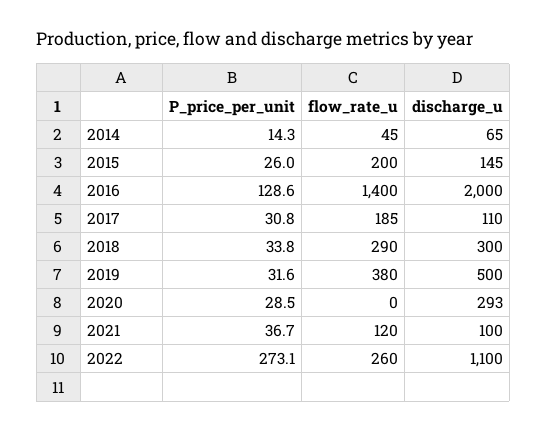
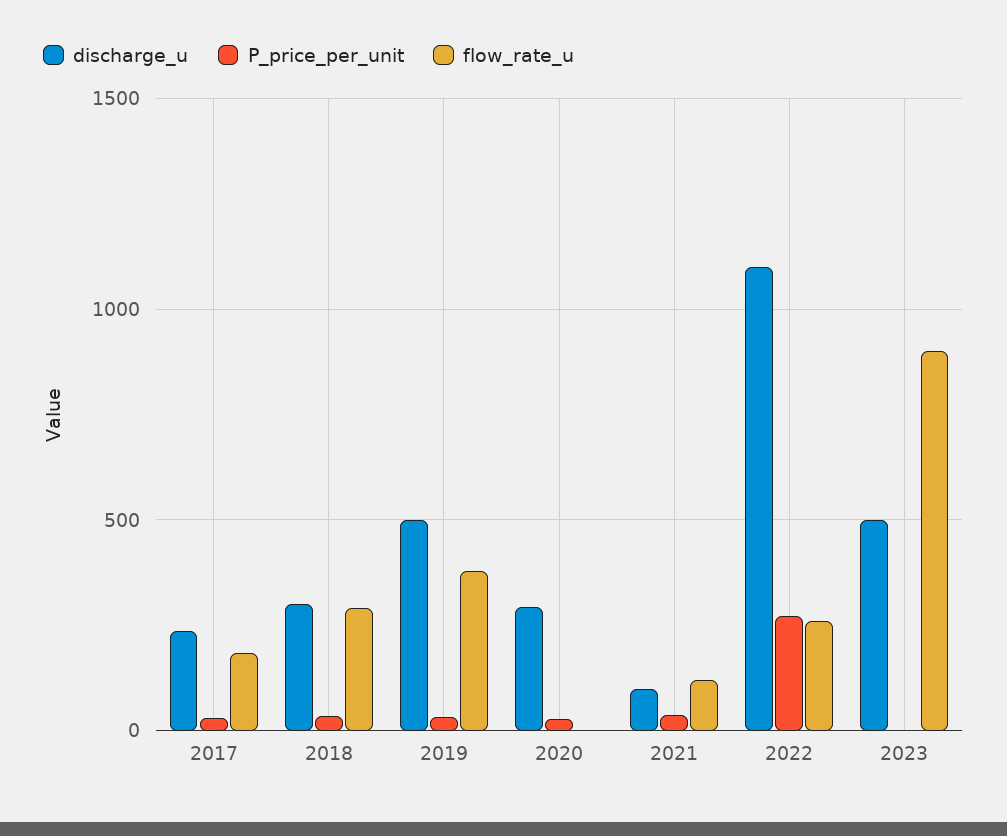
P_price_per_unit, 2014: 14.3 -> none
flow_rate_u, 2014: 45 -> none
discharge_u, 2014: 65 -> none
P_price_per_unit, 2015: 26 -> none
flow_rate_u, 2015: 200 -> none
discharge_u, 2015: 145 -> none
P_price_per_unit, 2016: 128.6 -> none
flow_rate_u, 2016: 1400 -> none
discharge_u, 2016: 2000 -> none
discharge_u, 2017: 110 -> 250
discharge_u, 2023: none -> 500
P_price_per_unit, 2023: none -> 0
flow_rate_u, 2023: none -> 900

